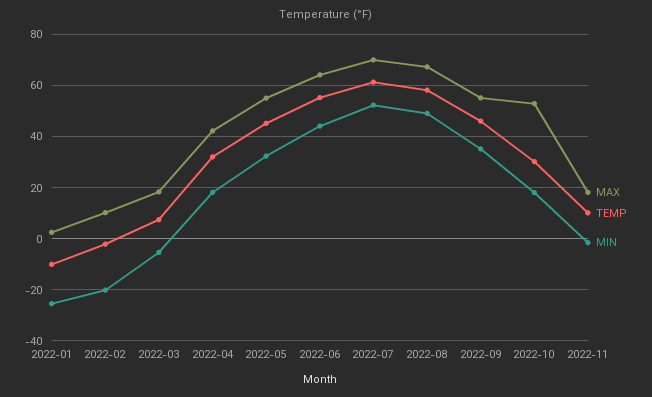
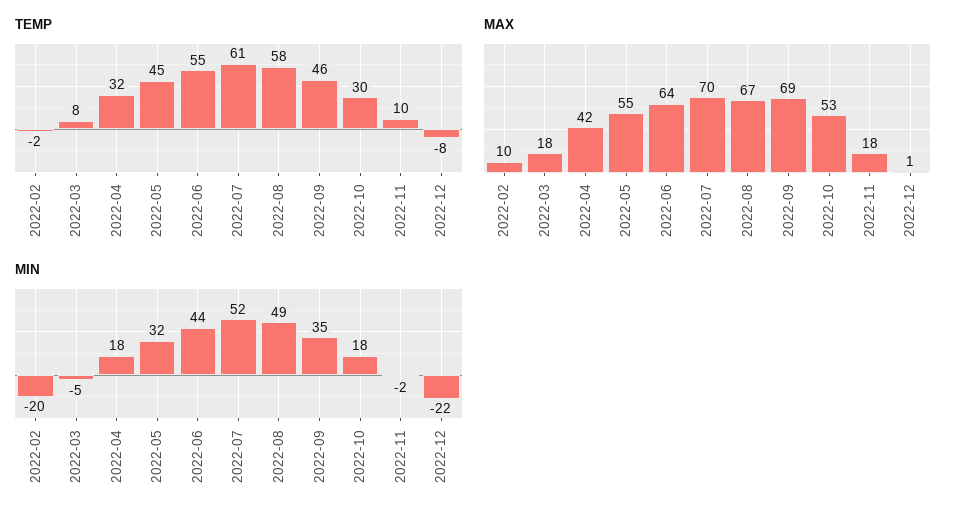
MAX, 2022-01: 2.5 -> none
TEMP, 2022-01: -10 -> none
MIN, 2022-01: -25 -> none
MAX, 2022-09: 55 -> 69
TEMP, 2022-12: none -> -8
MAX, 2022-12: none -> 1
MIN, 2022-12: none -> -22

